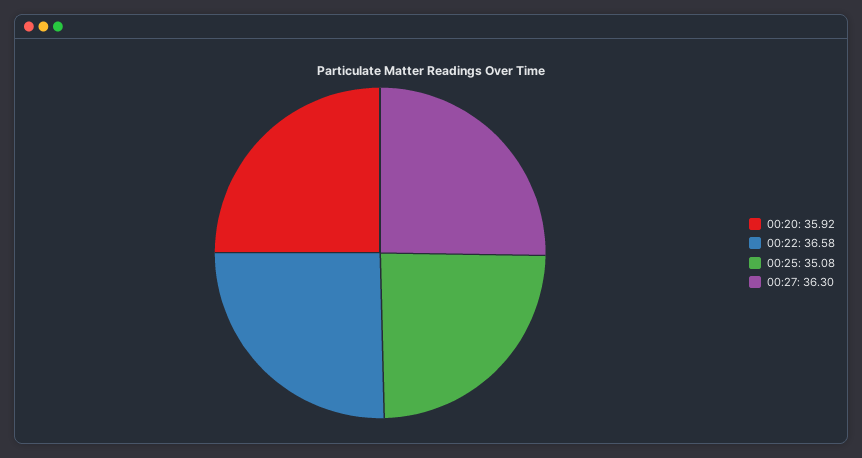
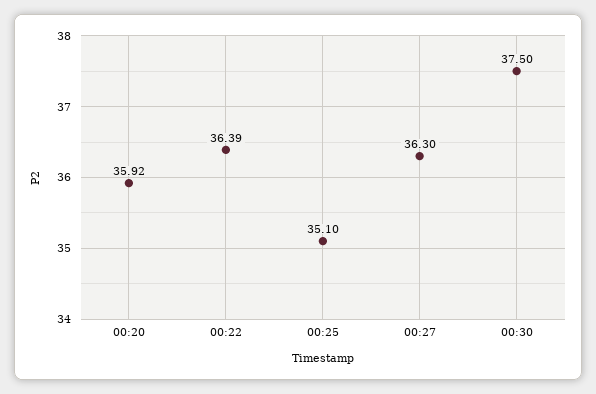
00:22: 36.58 -> 36.39
00:25: 35.08 -> 35.1
00:30: none -> 37.5

